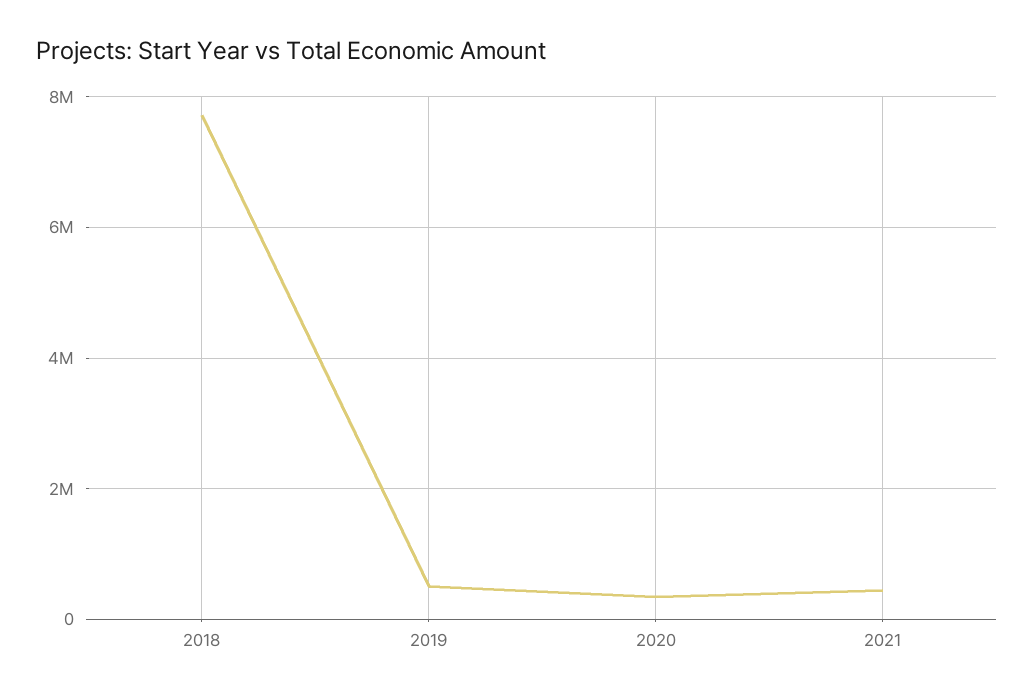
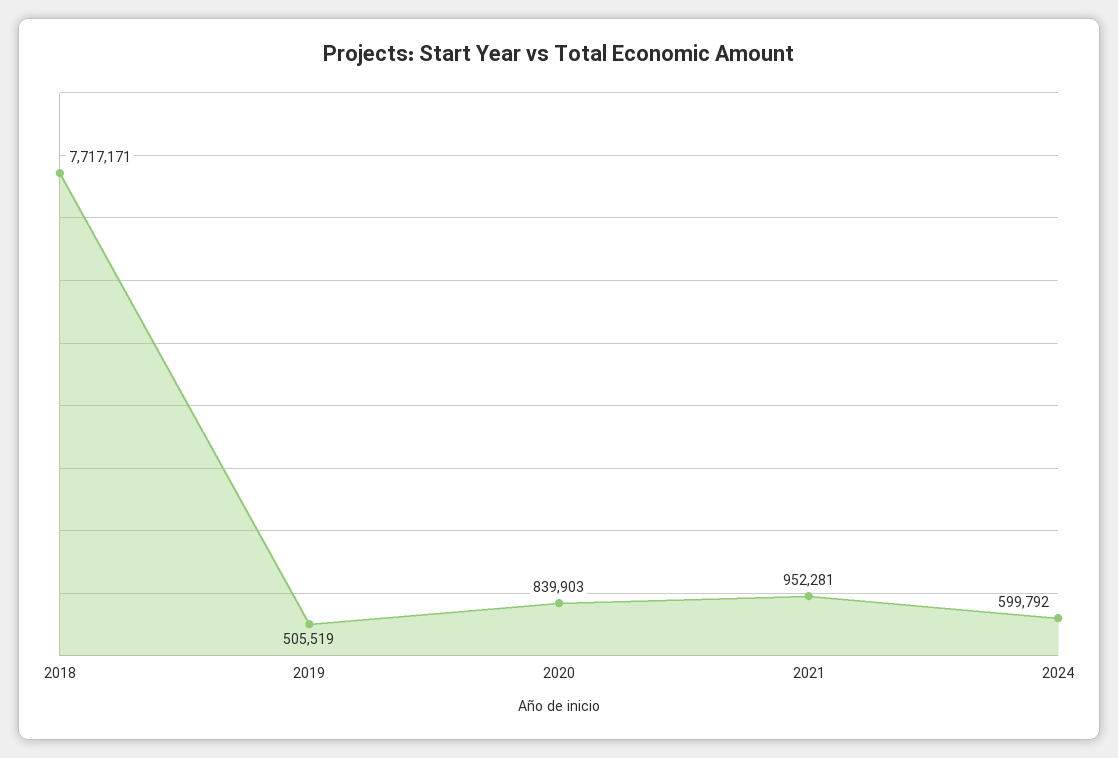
2020: 400000 -> 839903
2021: 400000 -> 952281
2024: none -> 599792

